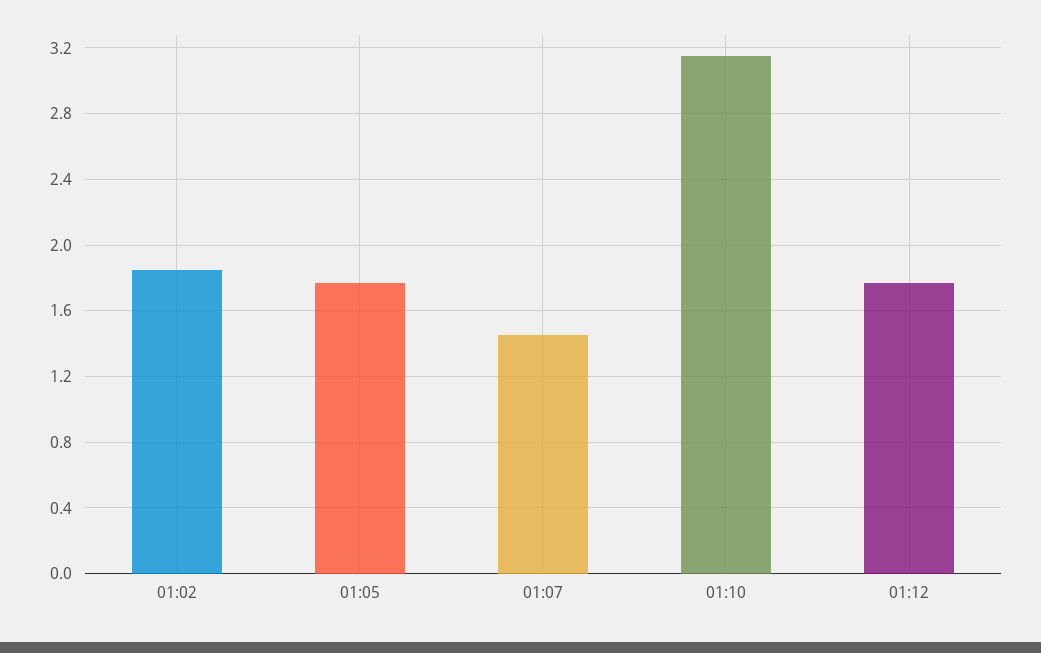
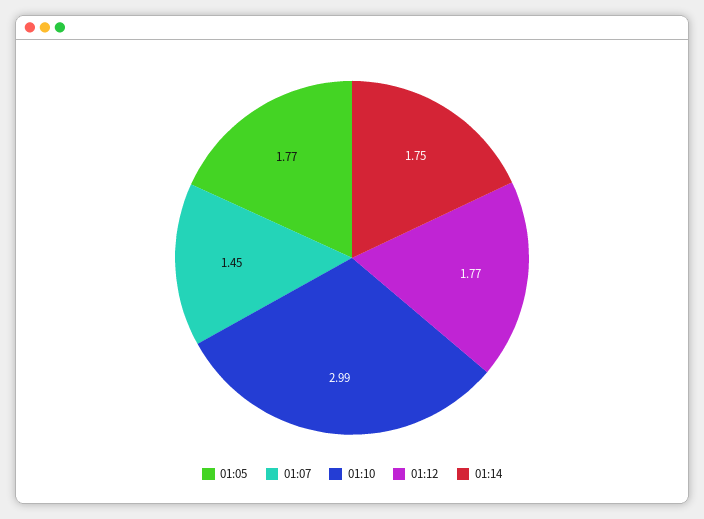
01:02: 1.85 -> none
01:10: 3.15 -> 2.99
01:14: none -> 1.75

